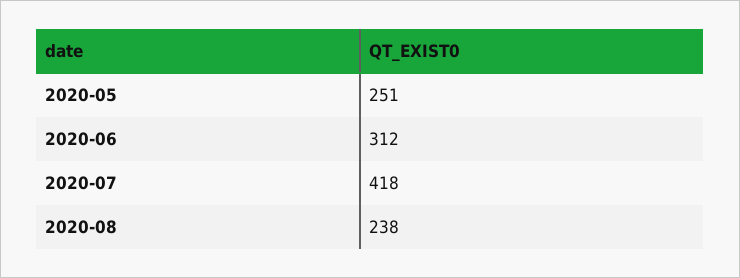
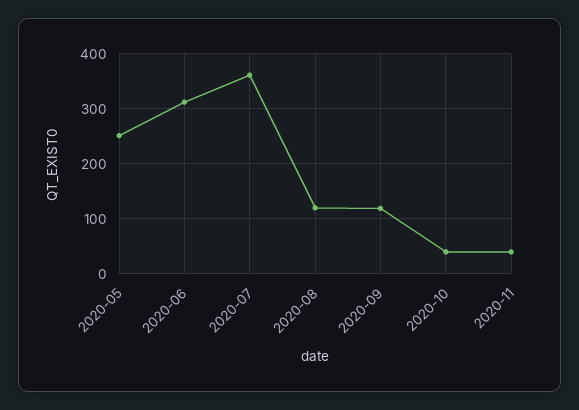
2020-07: 418 -> 360
2020-08: 238 -> 120
2020-09: none -> 120
2020-10: none -> 40
2020-11: none -> 40

